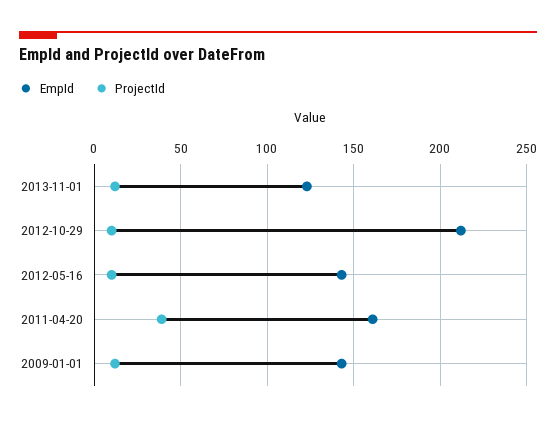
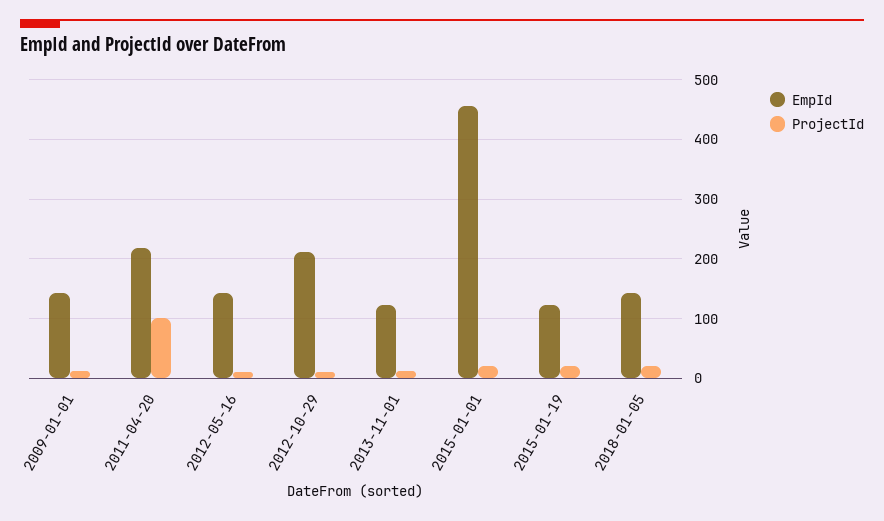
EmpId, 2011-04-20: 160 -> 220
ProjectId, 2011-04-20: 40 -> 100
EmpId, 2015-01-01: none -> 460
ProjectId, 2015-01-01: none -> 20
EmpId, 2015-01-19: none -> 120
ProjectId, 2015-01-19: none -> 20
EmpId, 2018-01-05: none -> 140
ProjectId, 2018-01-05: none -> 20

